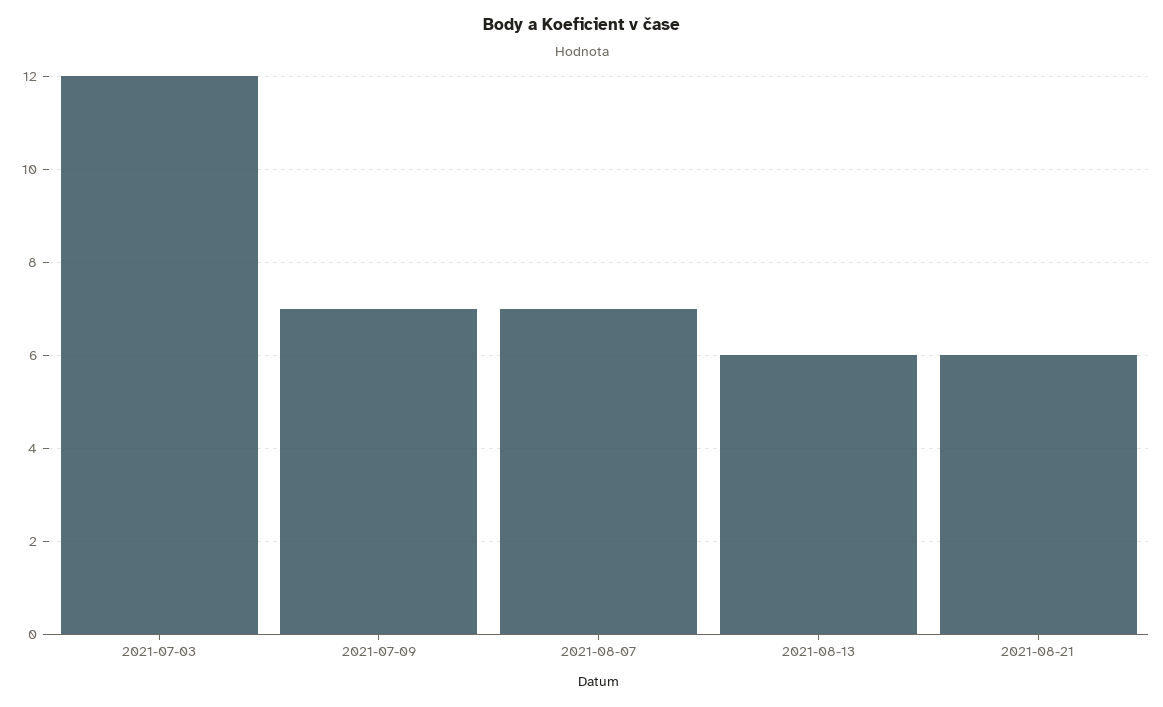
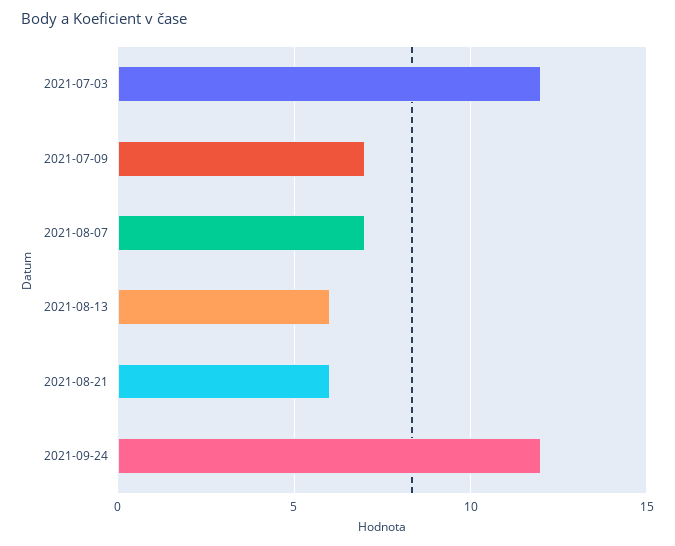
2021-09-24: none -> 12

